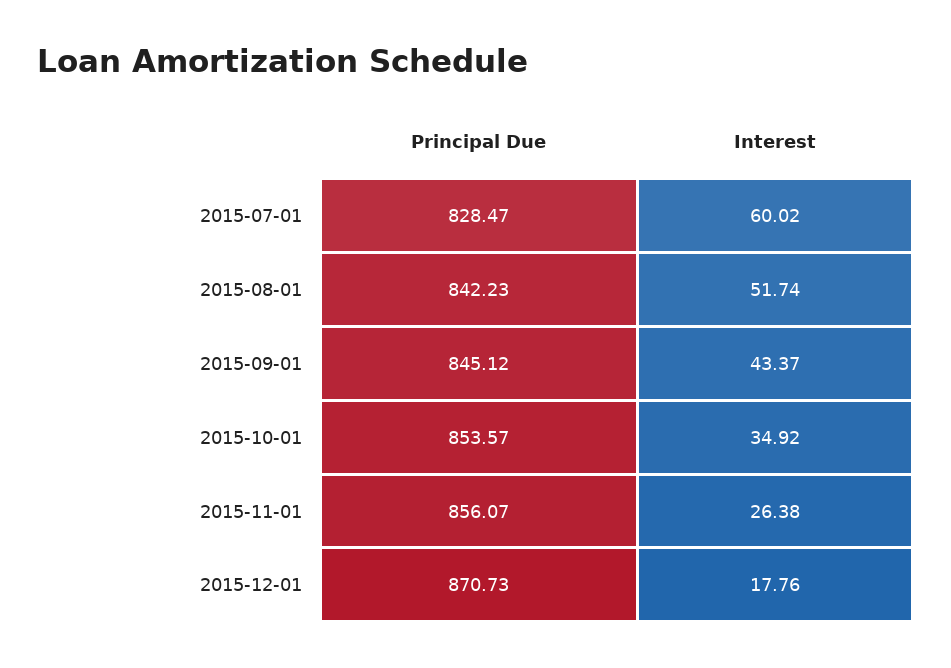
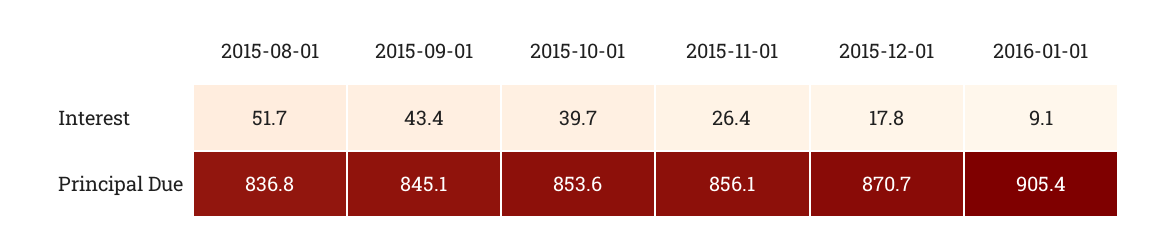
Principal Due, 2015-07-01: 828.47 -> none
Interest, 2015-07-01: 60.02 -> none
Principal Due, 2015-08-01: 842.23 -> 836.8
Interest, 2015-10-01: 34.92 -> 39.7
Interest, 2016-01-01: none -> 9.1
Principal Due, 2016-01-01: none -> 905.4

